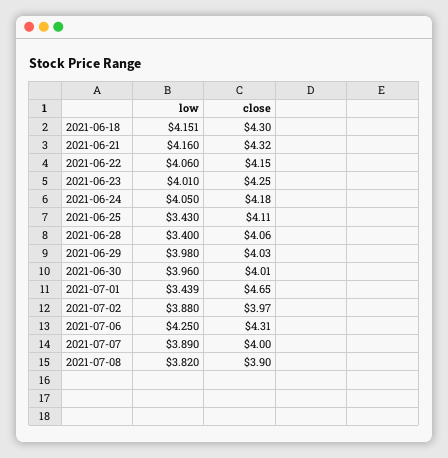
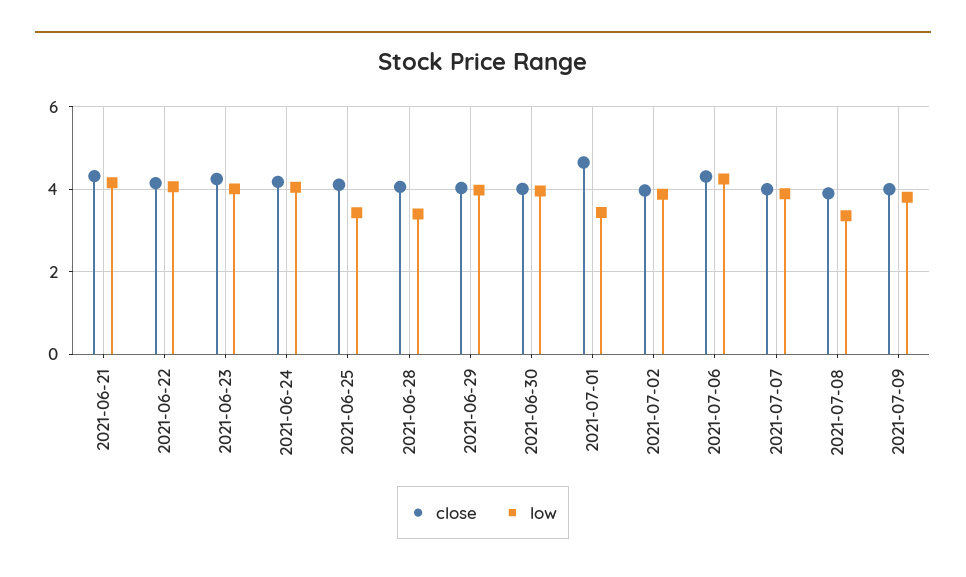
low, 2021-06-18: 4.151 -> none
close, 2021-06-18: 4.3 -> none
low, 2021-07-08: 3.82 -> 3.4
close, 2021-07-09: none -> 4
low, 2021-07-09: none -> 3.8

